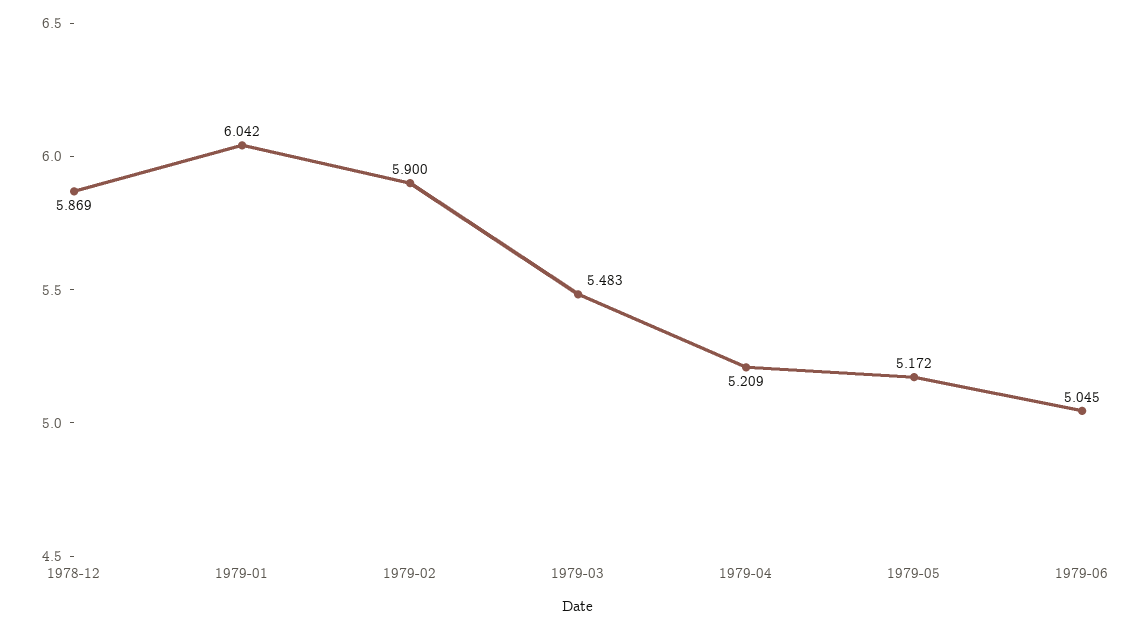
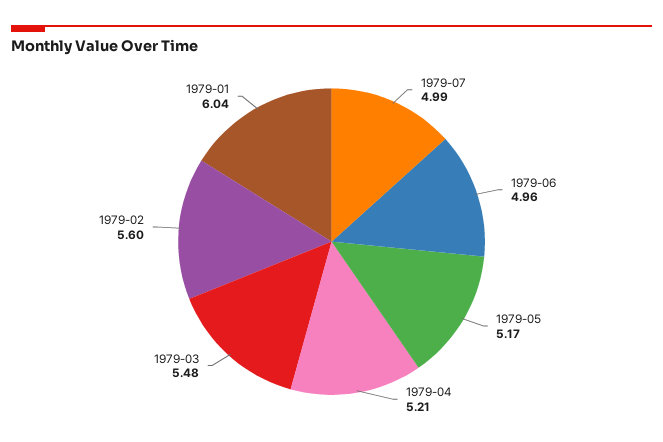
1978-12: 5.869 -> none
1979-02: 5.9 -> 5.6
1979-06: 5.045 -> 4.96
1979-07: none -> 4.99

